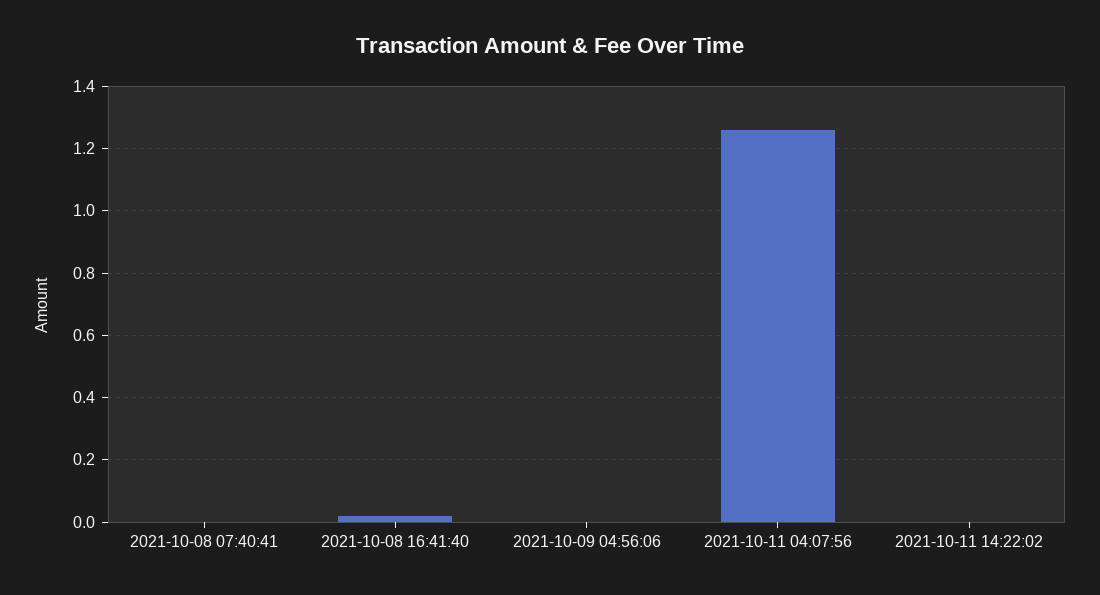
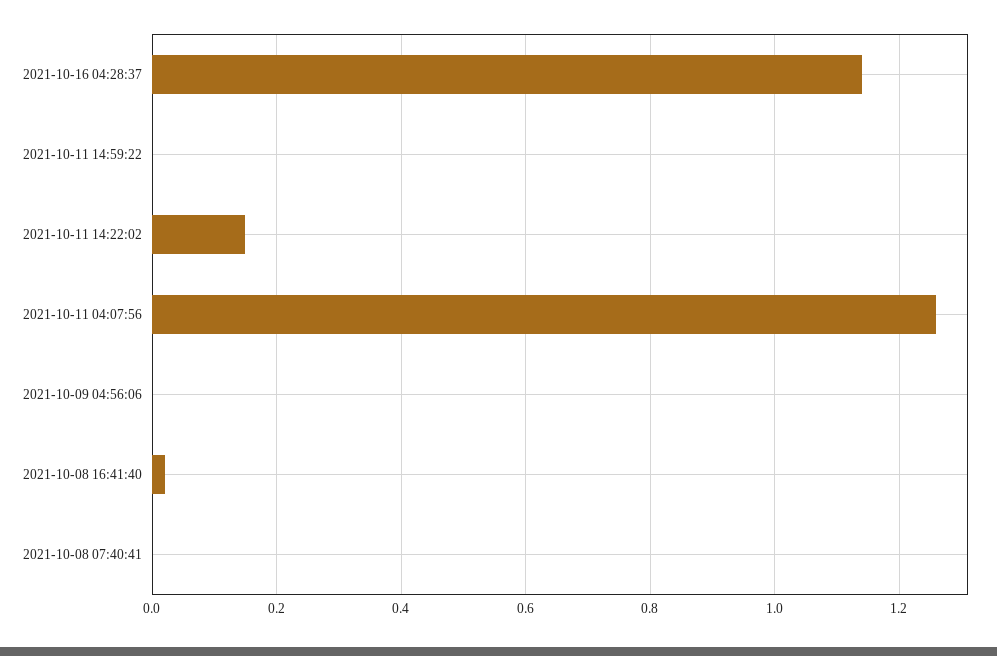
2021-10-11 14:22:02: 0 -> 0.15
2021-10-16 04:28:37: none -> 1.15
2021-10-11 14:59:22: none -> 0

